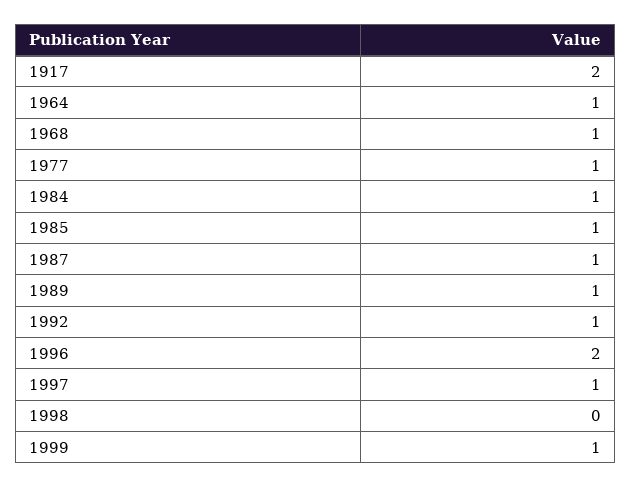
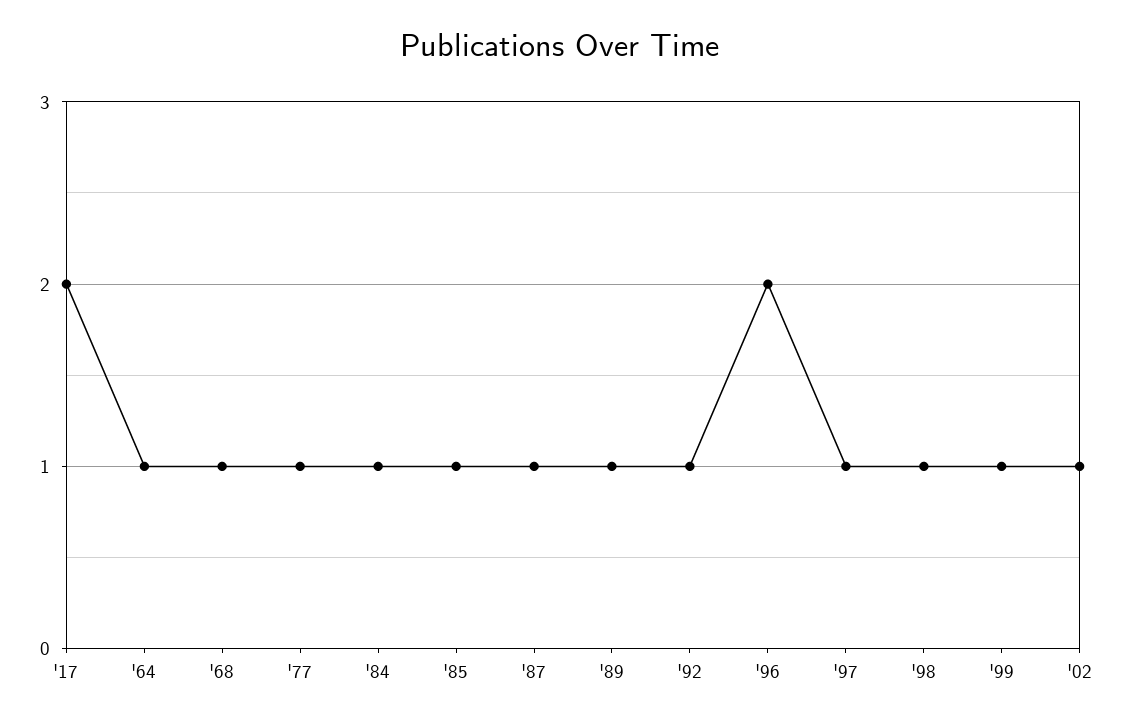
1998: 0 -> 1
'02: none -> 1

